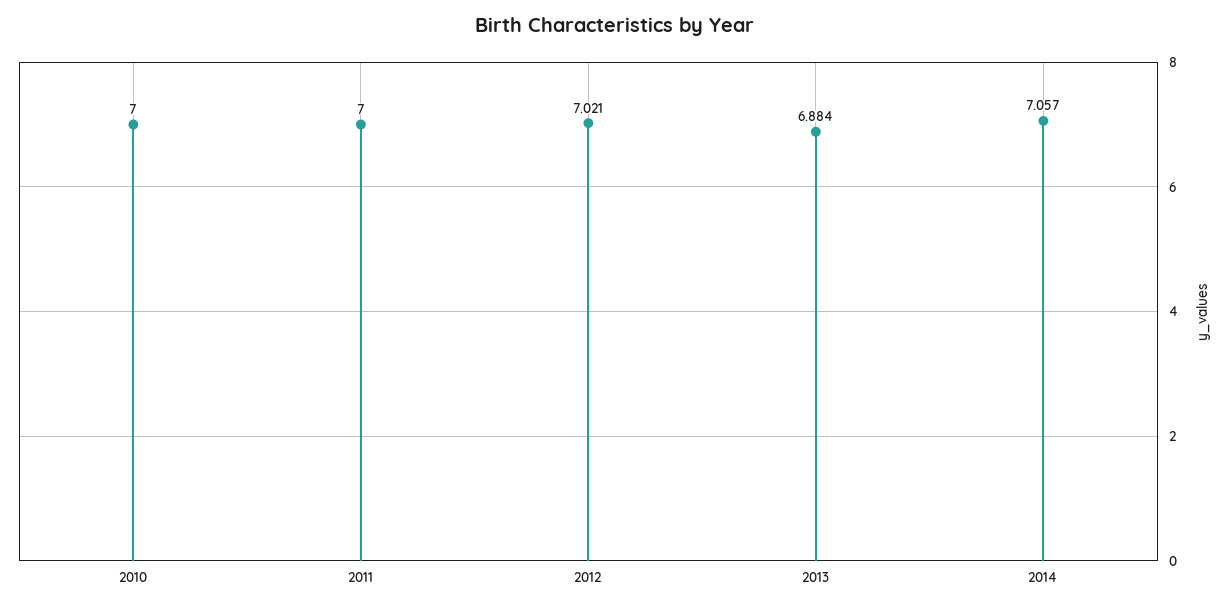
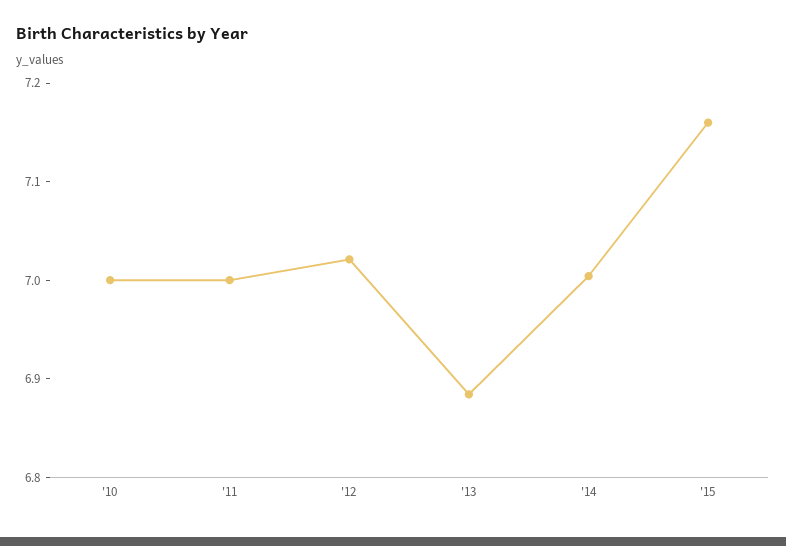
2014: 7.057 -> 7
'15: none -> 7.16

